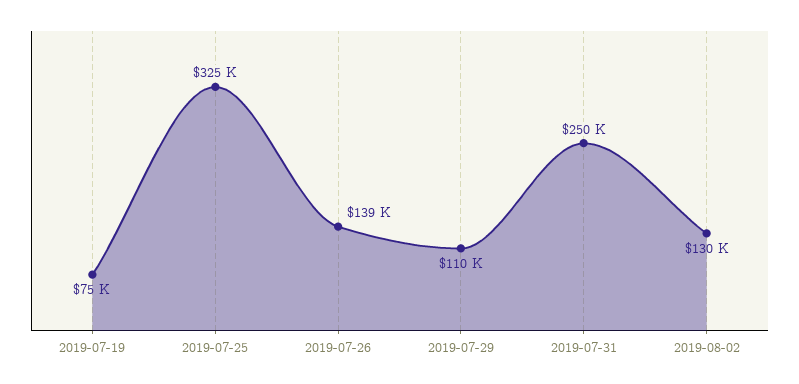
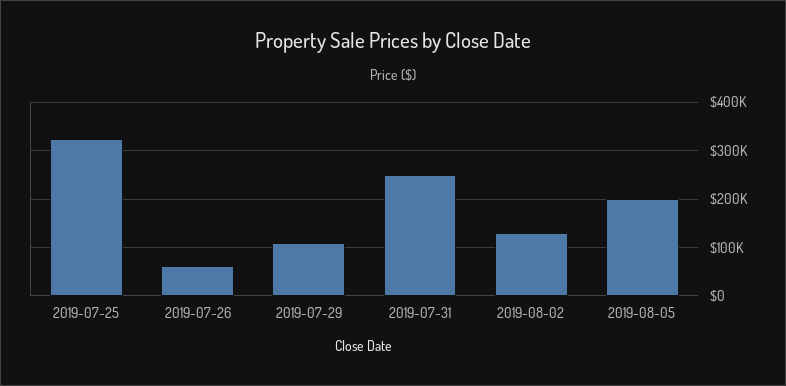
2019-07-19: 75000 -> none
2019-07-26: 139000 -> 60000
2019-08-05: none -> 200000

